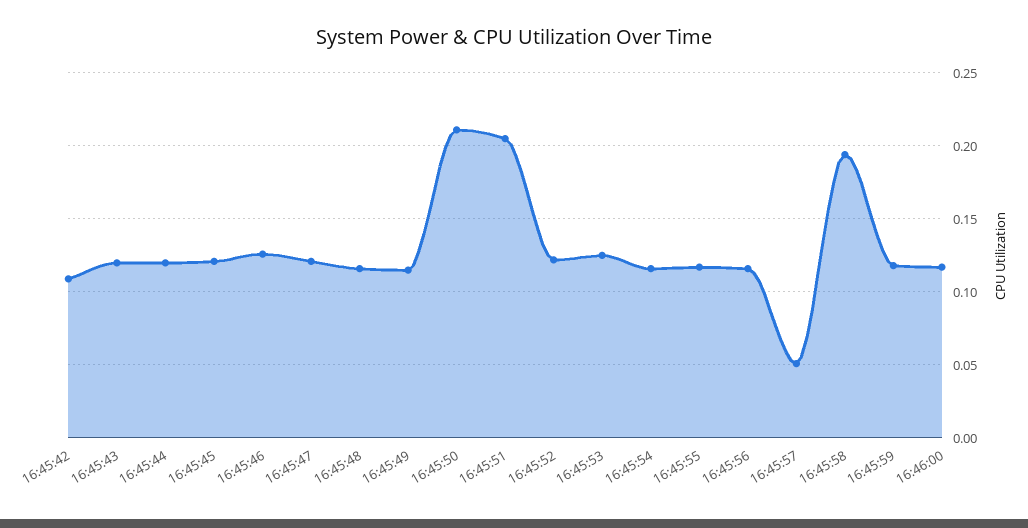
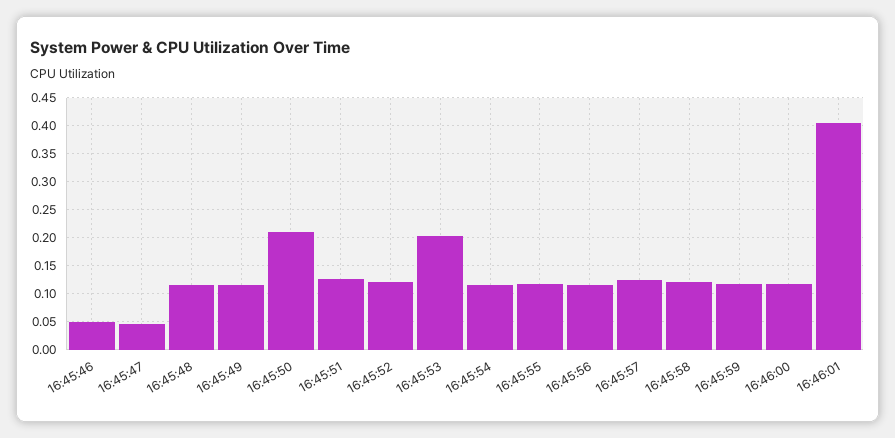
16:45:42: 0.11 -> none
16:45:43: 0.12 -> none
16:45:44: 0.12 -> none
16:45:45: 0.12 -> none
16:45:46: 0.125 -> 0.05
16:45:47: 0.12 -> 0.05
16:45:51: 0.205 -> 0.125
16:45:53: 0.125 -> 0.2
16:45:57: 0.05 -> 0.125
16:45:58: 0.195 -> 0.125
16:46:01: none -> 0.4

